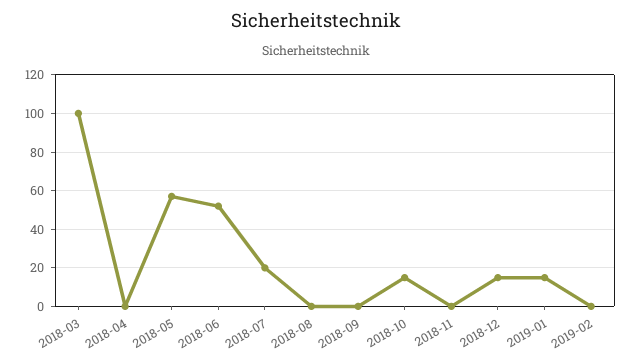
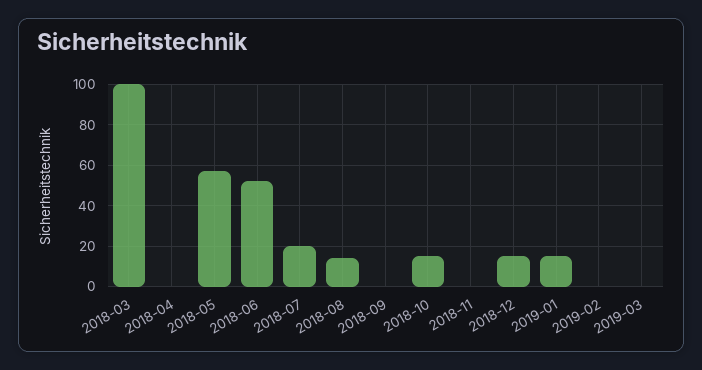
2018-08: 0 -> 15
2019-03: none -> 0

